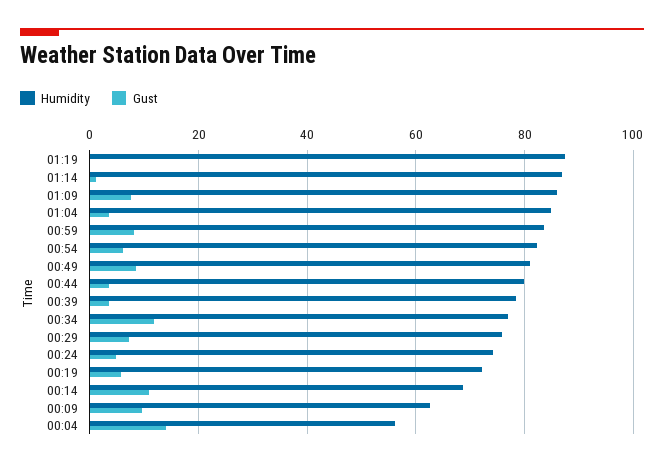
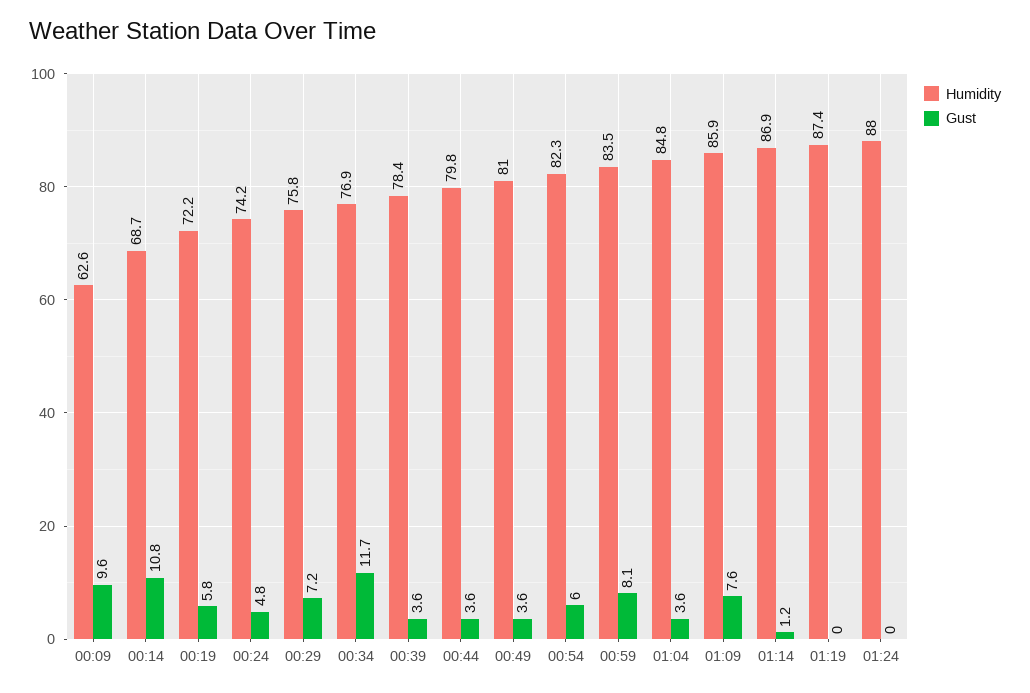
Gust, 00:49: 8 -> 3.6
Humidity, 00:04: 56 -> none
Gust, 00:04: 14 -> none
Humidity, 01:24: none -> 88
Gust, 01:24: none -> 0

